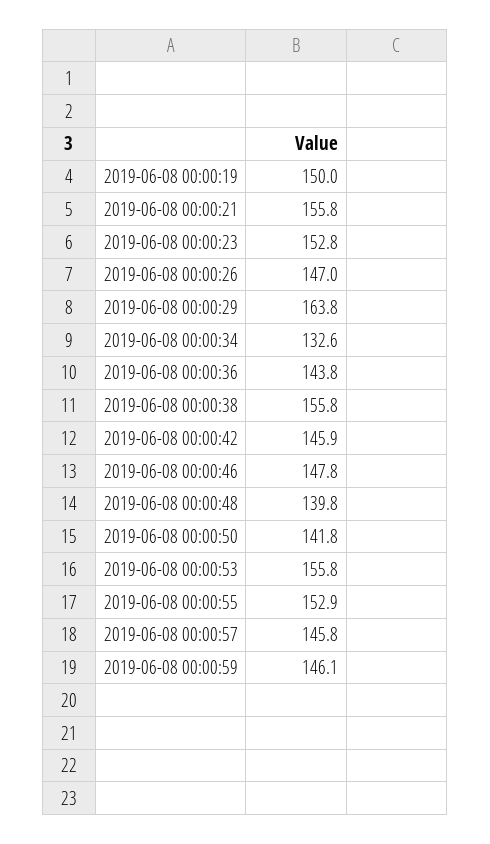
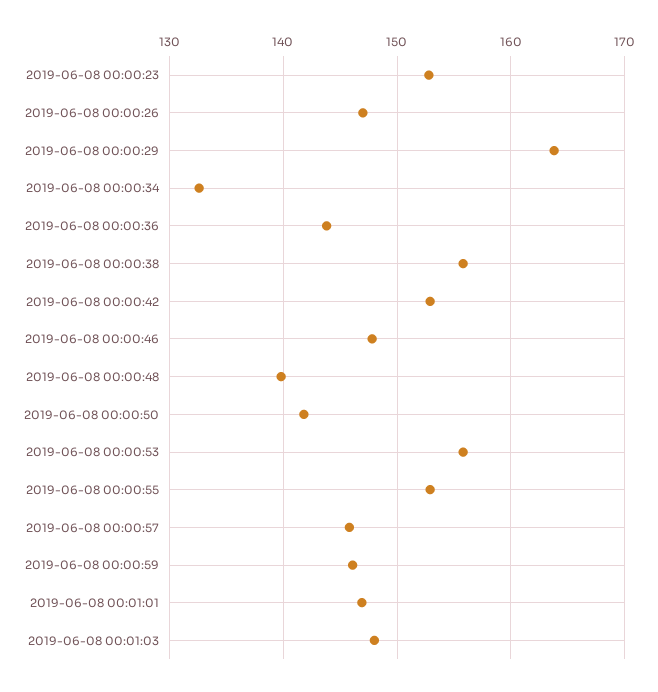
2019-06-08 00:00:19: 150 -> none
2019-06-08 00:00:21: 155.8 -> none
2019-06-08 00:00:42: 145.9 -> 153
2019-06-08 00:01:01: none -> 147
2019-06-08 00:01:03: none -> 148

